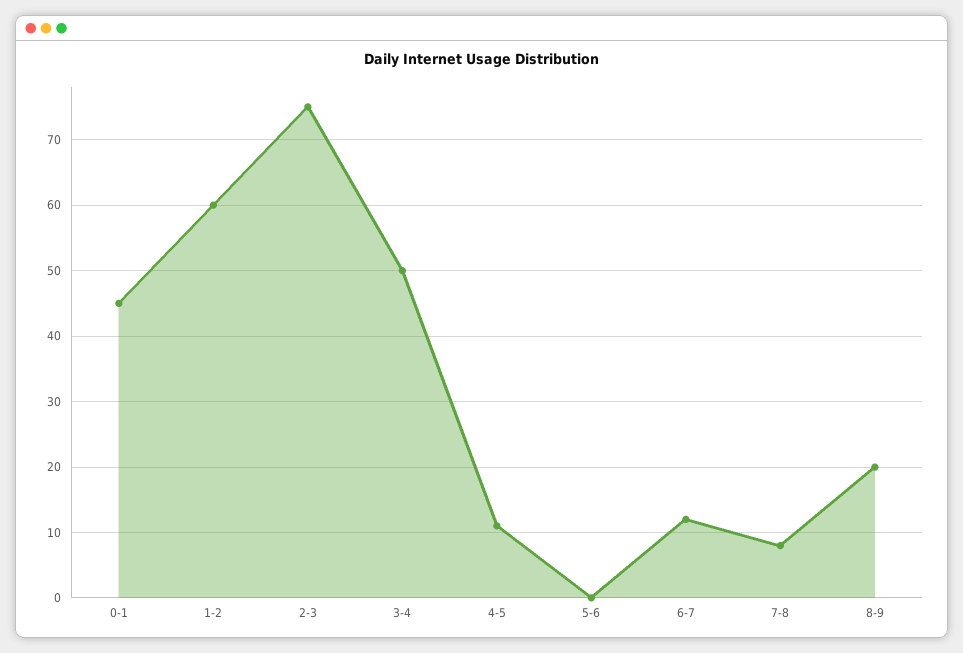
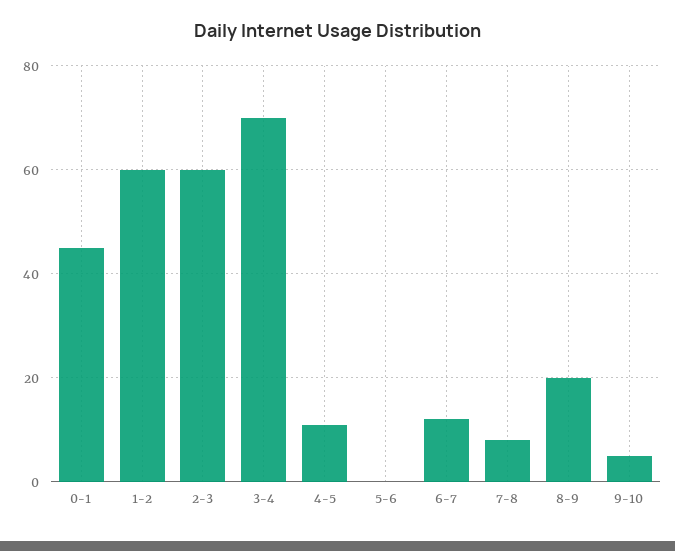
2-3: 75 -> 60
3-4: 50 -> 70
9-10: none -> 5

